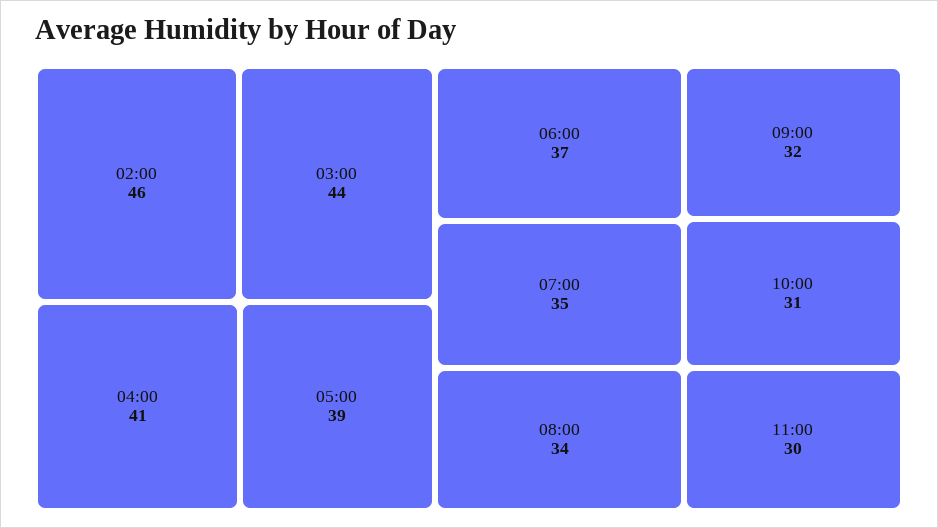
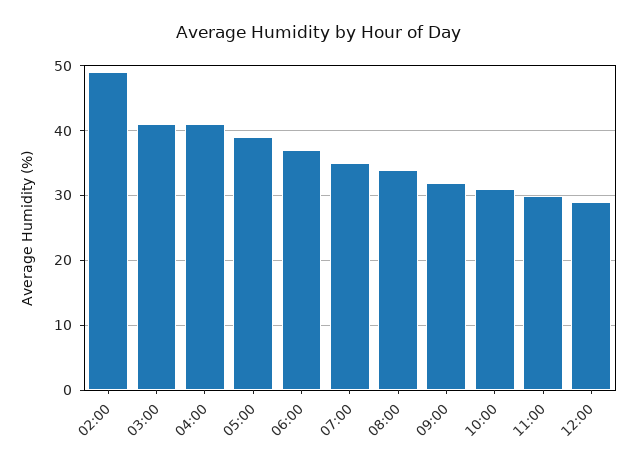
02:00: 46 -> 49
03:00: 44 -> 41
12:00: none -> 29

